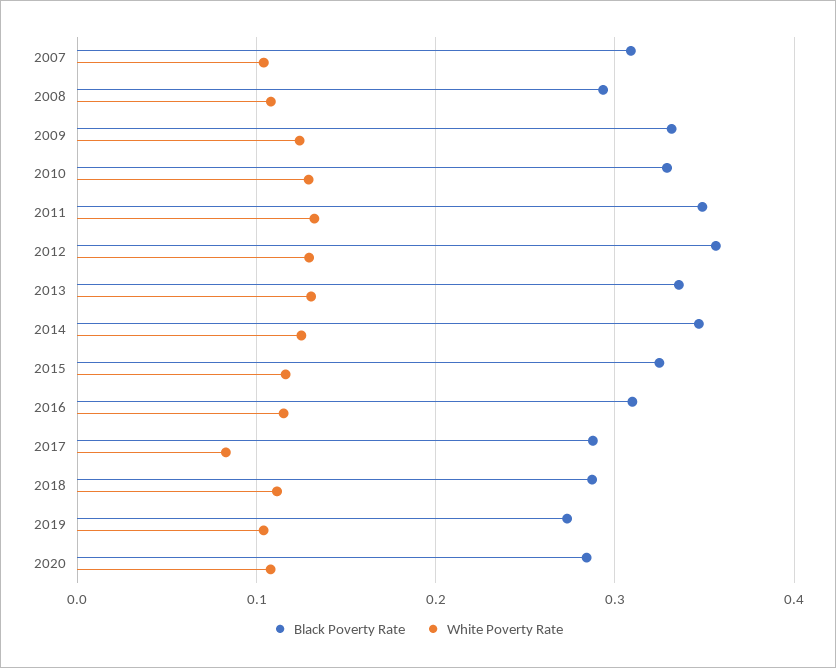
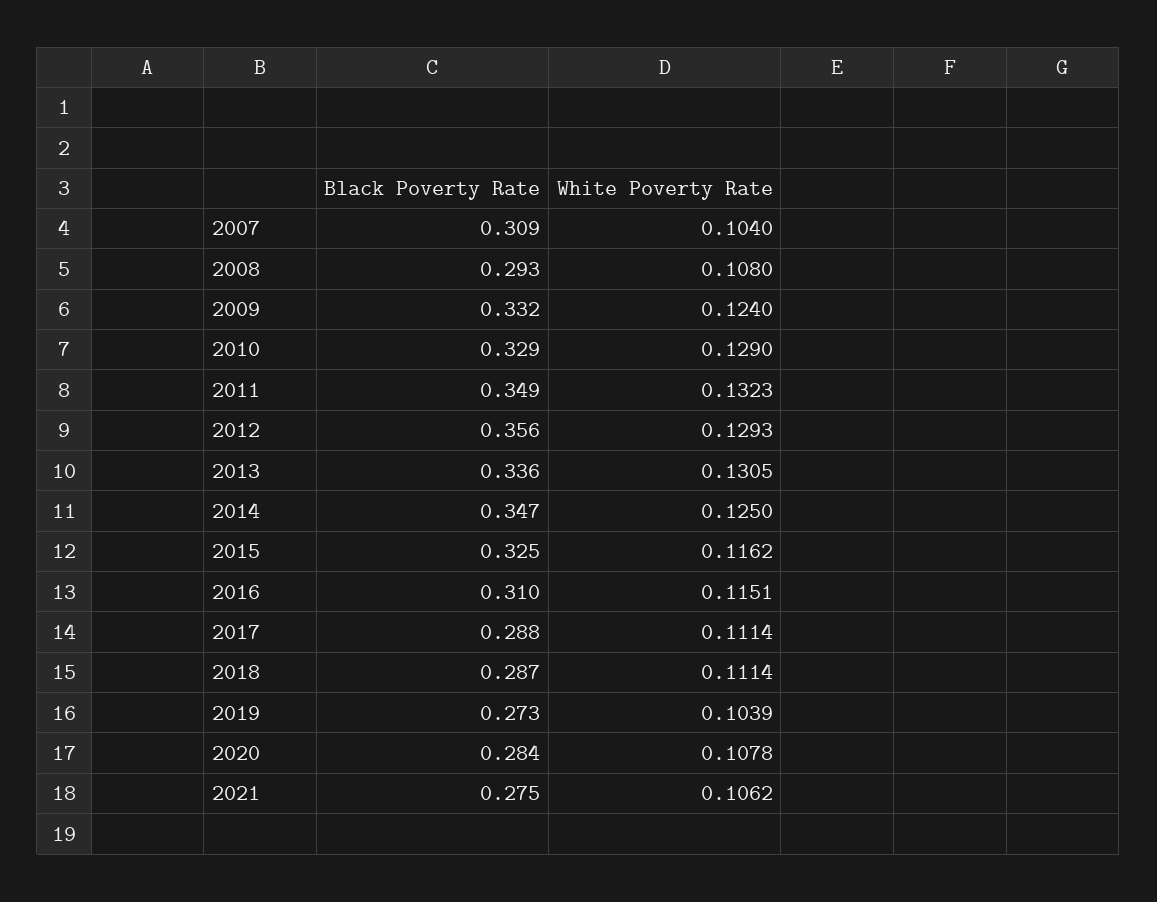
White Poverty Rate, 2017: 0.08 -> 0.1114
Black Poverty Rate, 2021: none -> 0.275
White Poverty Rate, 2021: none -> 0.1062

